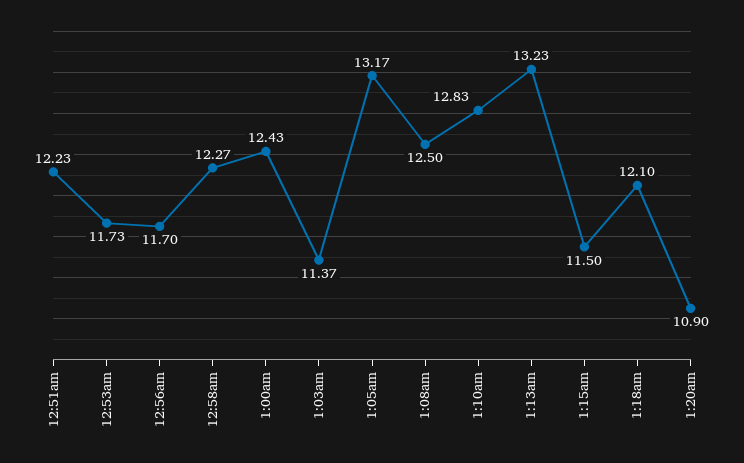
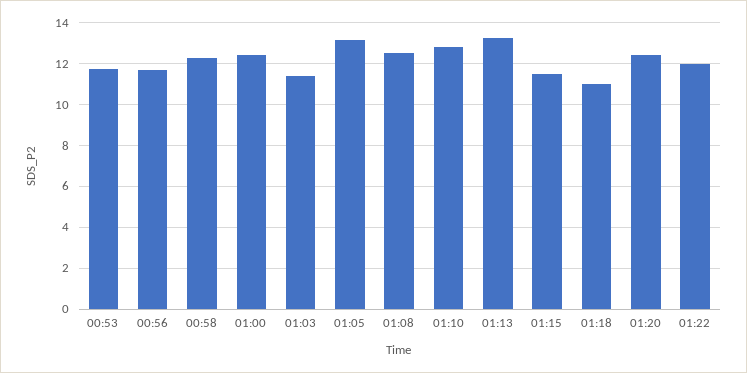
12:51am: 12.23 -> none
1:18am: 12.1 -> 11
1:20am: 10.9 -> 12.5
01:22: none -> 12

